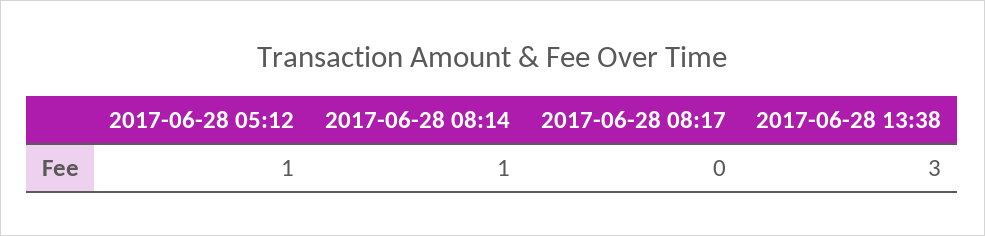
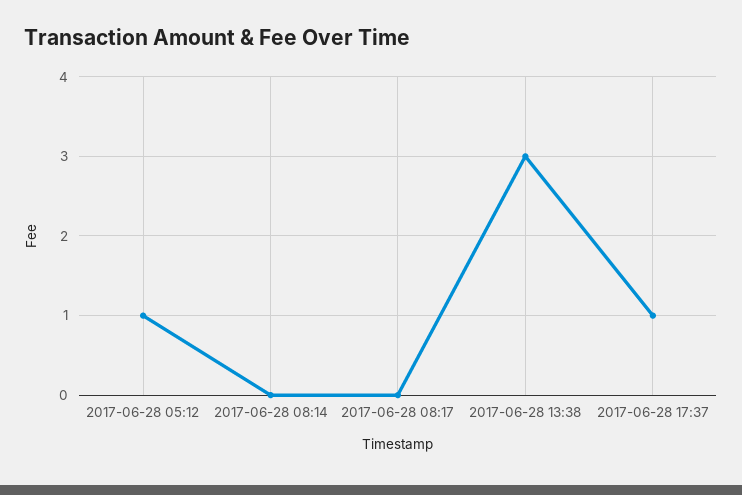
2017-06-28 08:14: 1 -> 0
2017-06-28 17:37: none -> 1

